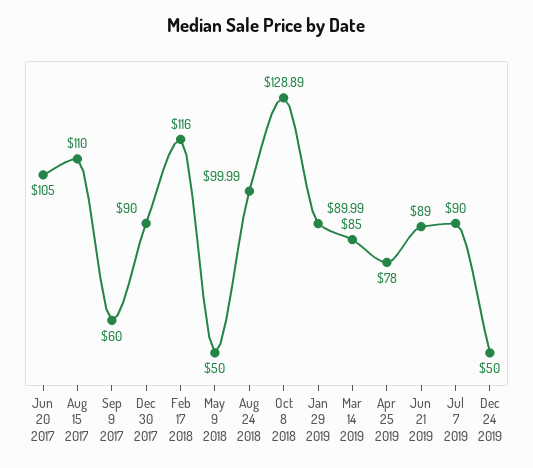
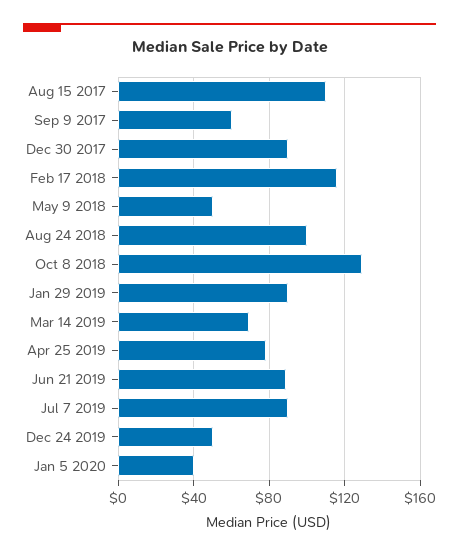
Jun 20 2017: 105 -> none
Mar 14 2019: 85 -> 70
Jan 5 2020: none -> 40

